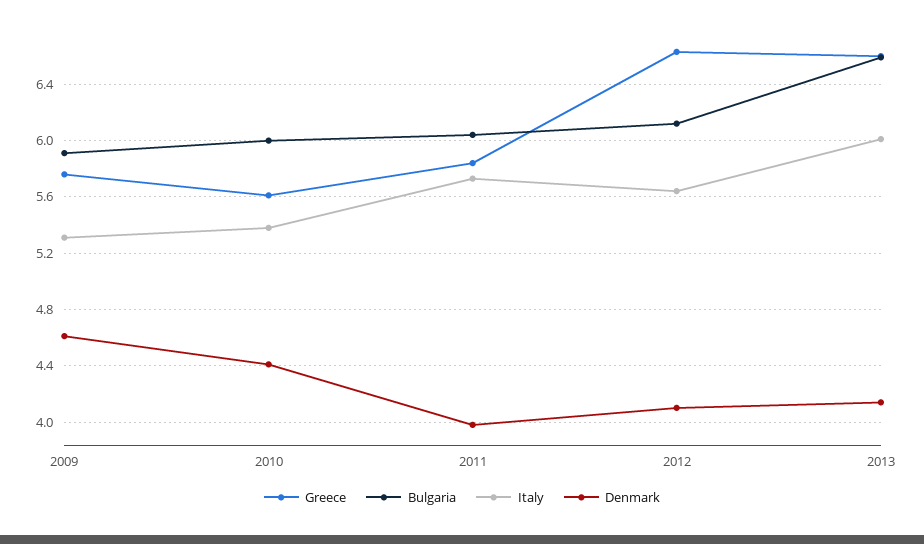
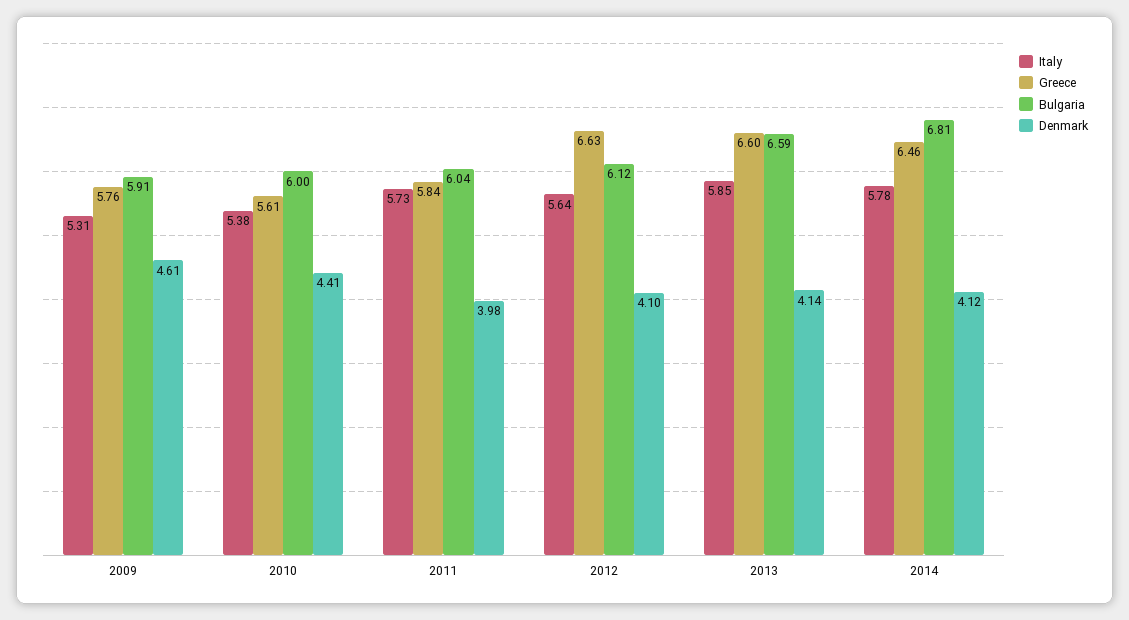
Italy, 2013: 6 -> 5.85
Italy, 2014: none -> 5.78
Greece, 2014: none -> 6.46
Bulgaria, 2014: none -> 6.81
Denmark, 2014: none -> 4.12

